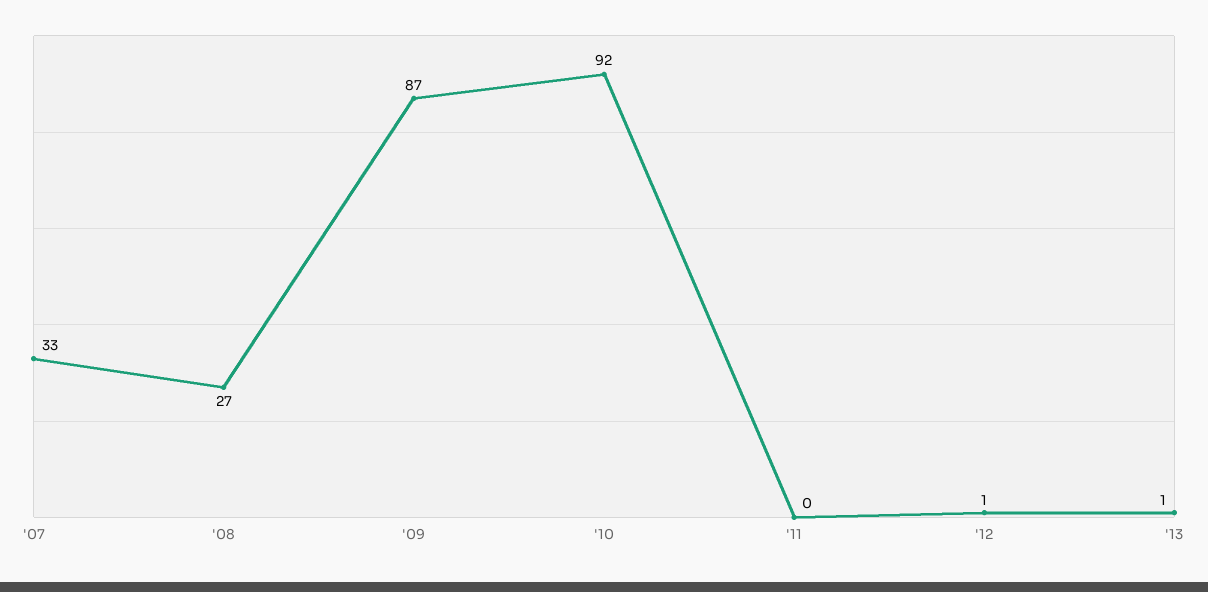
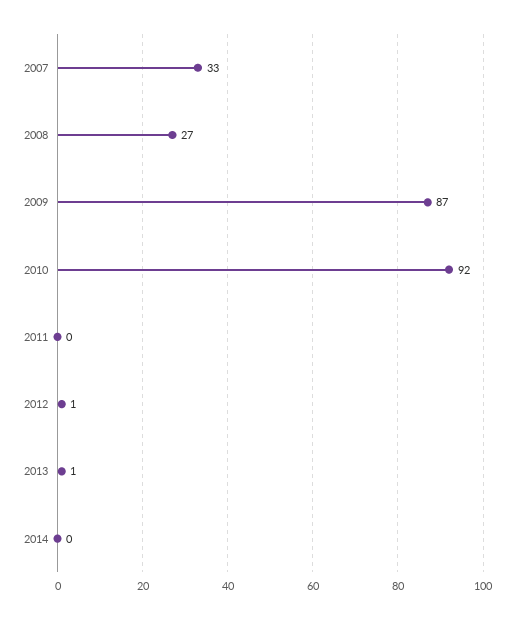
2014: none -> 0

